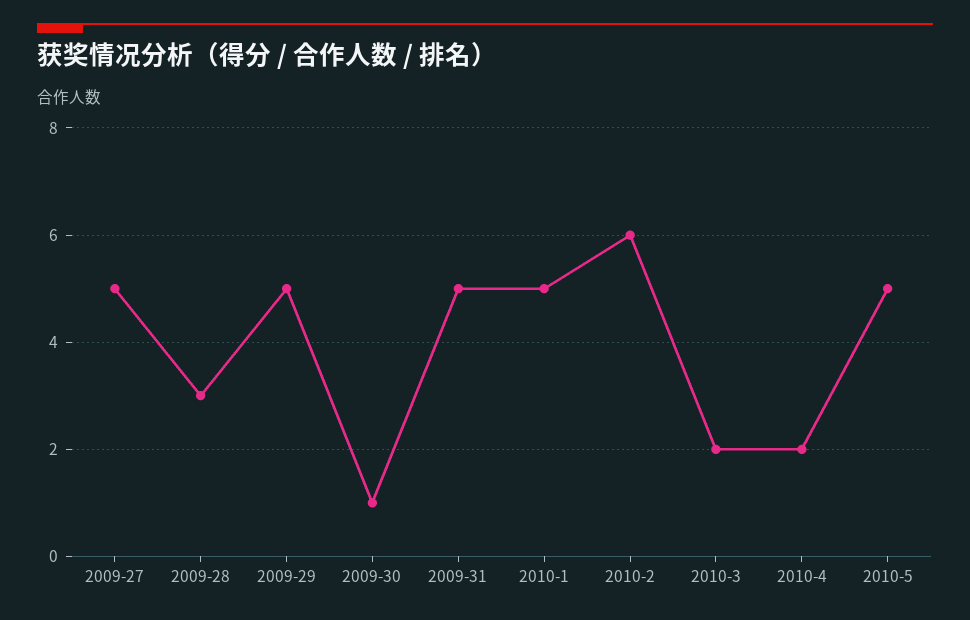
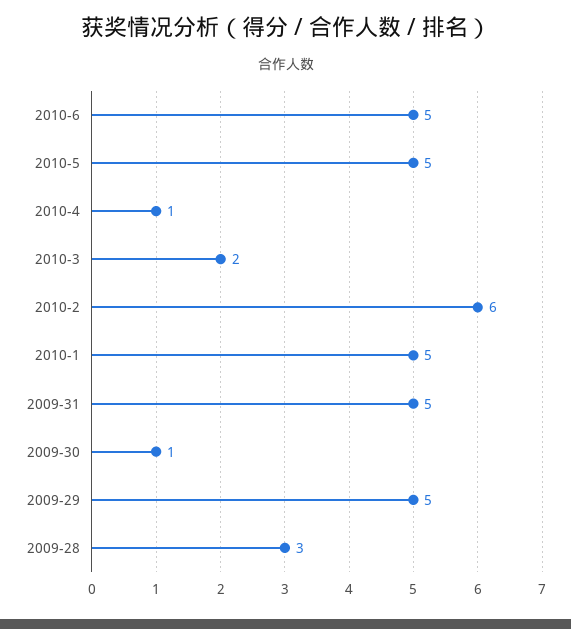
2009-27: 5 -> none
2010-4: 2 -> 1
2010-6: none -> 5

